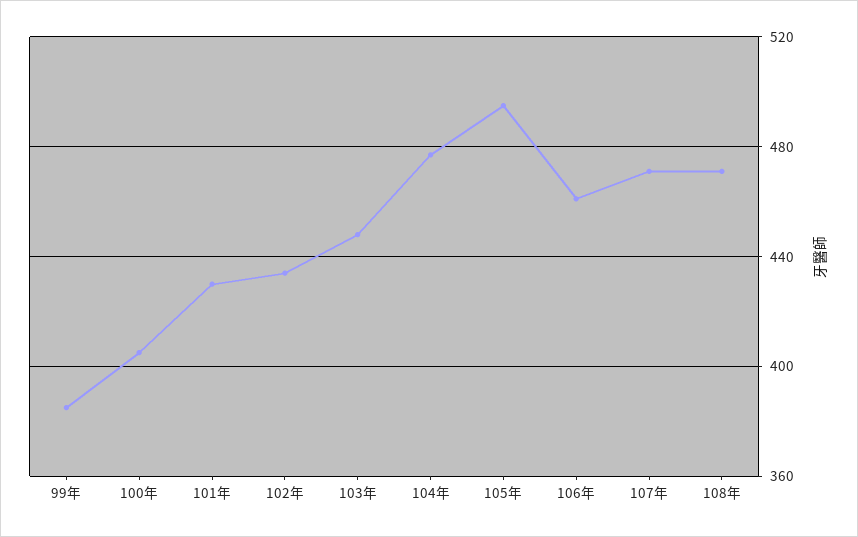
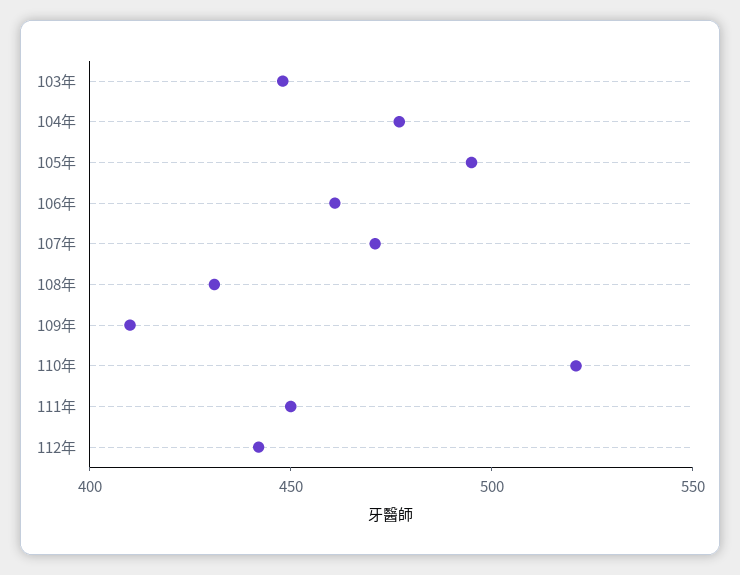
99年: 385 -> none
100年: 405 -> none
101年: 430 -> none
102年: 435 -> none
108年: 470 -> 430
109年: none -> 410
110年: none -> 520
111年: none -> 450
112年: none -> 440

